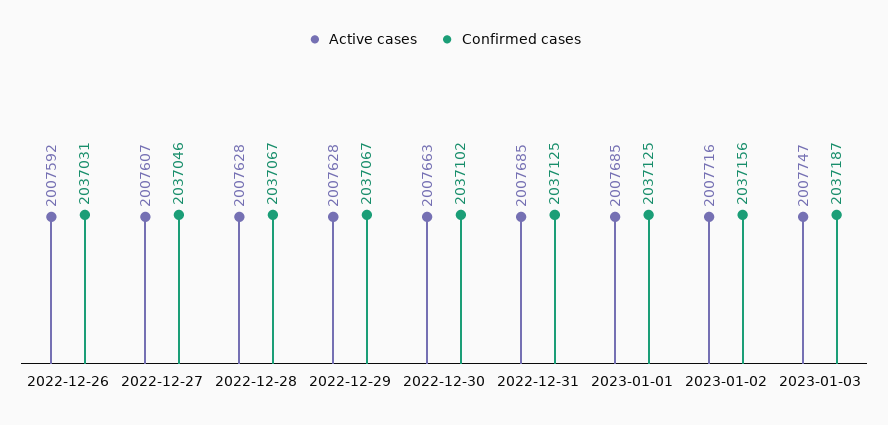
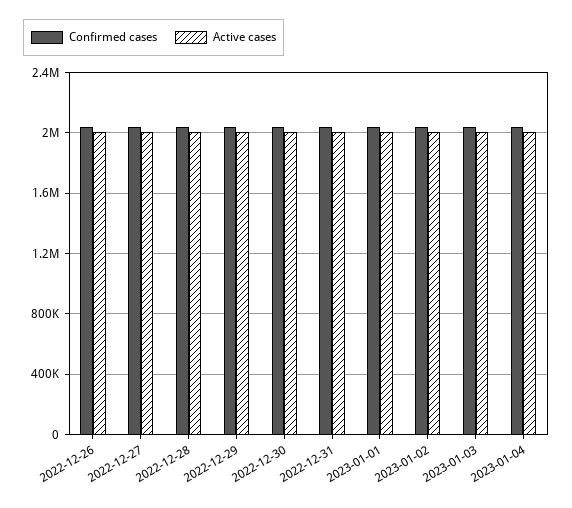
Confirmed cases, 2023-01-04: none -> 2050000
Active cases, 2023-01-04: none -> 2000000

